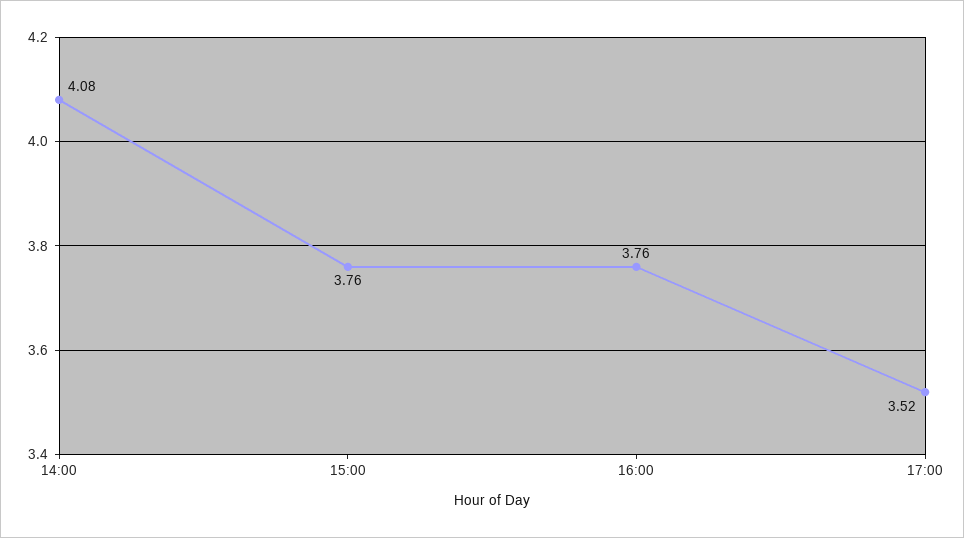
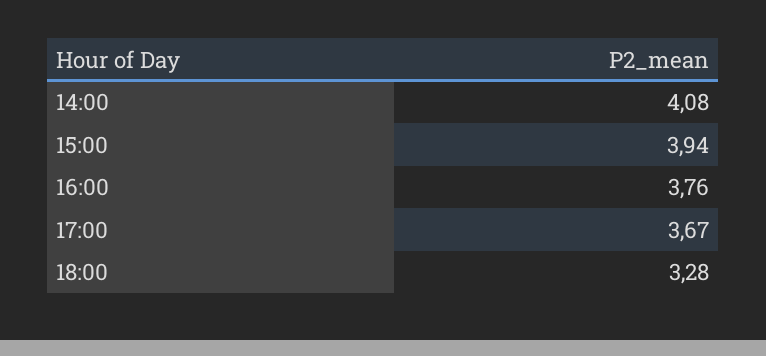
15:00: 3.76 -> 3.94
17:00: 3.52 -> 3.67
18:00: none -> 3.28

